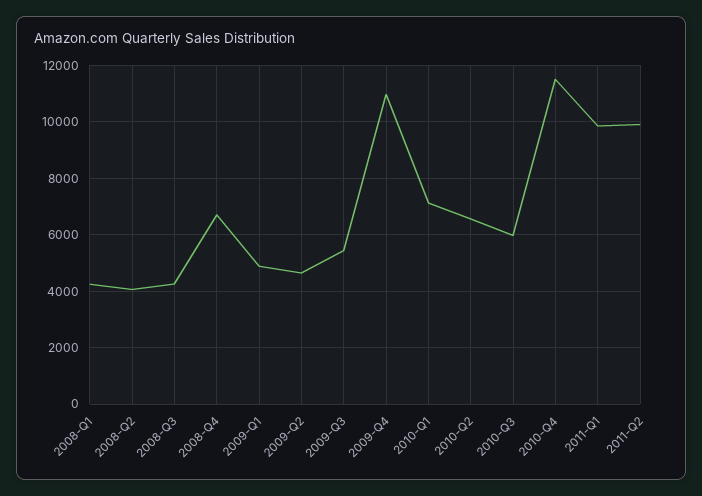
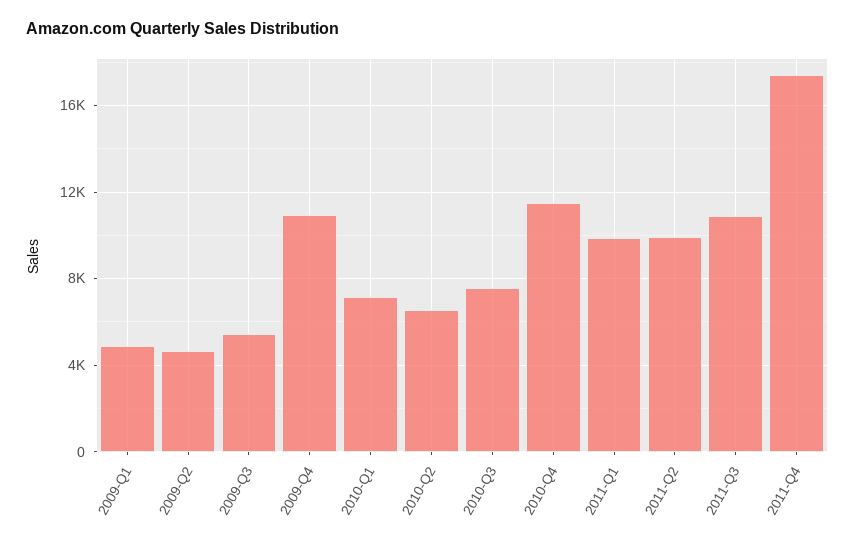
2008-Q1: 4250 -> none
2008-Q2: 4000 -> none
2008-Q3: 4250 -> none
2008-Q4: 6750 -> none
2010-Q3: 6000 -> 7500
2011-Q3: none -> 11000
2011-Q4: none -> 17500

